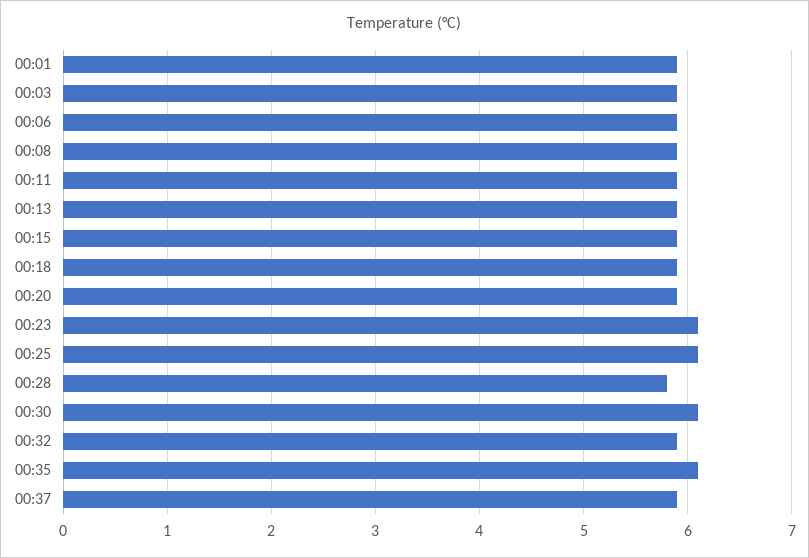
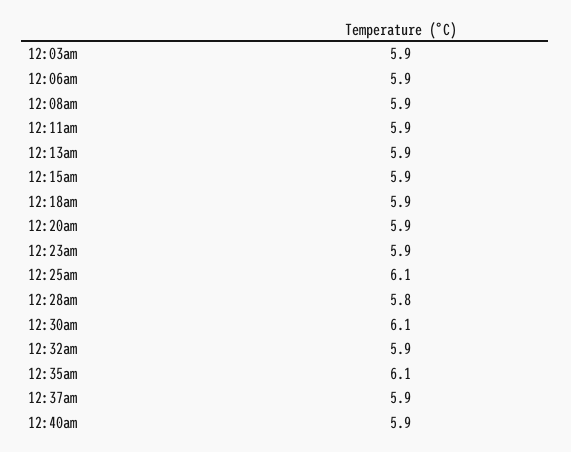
00:01: 5.9 -> none
00:23: 6.1 -> 5.9
12:40am: none -> 5.9

